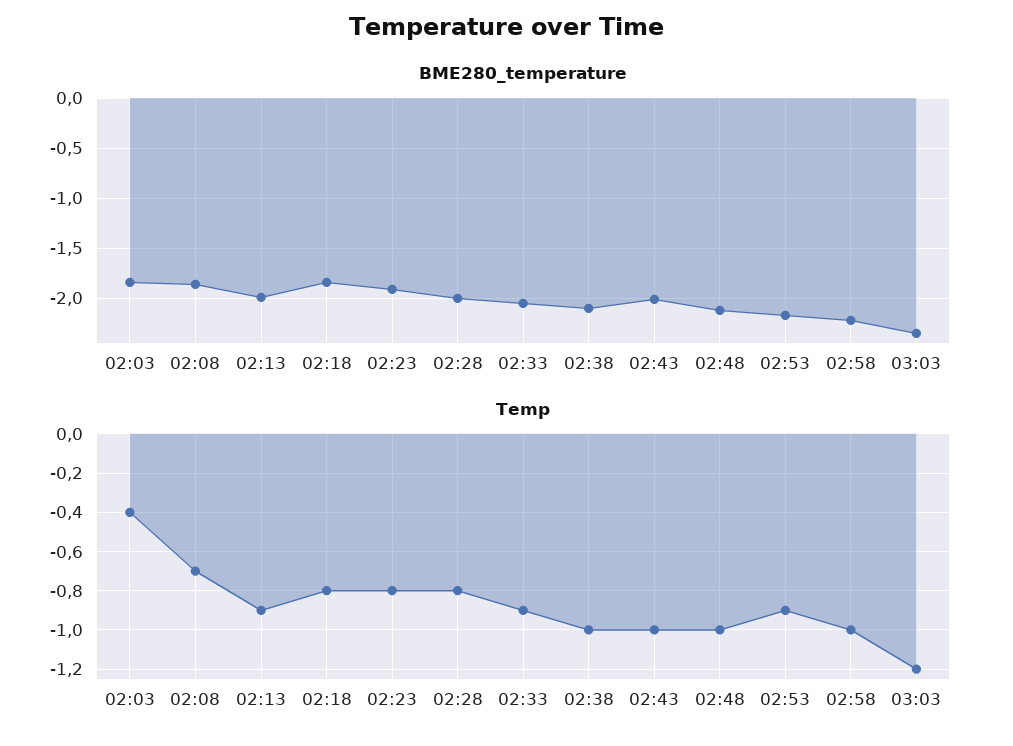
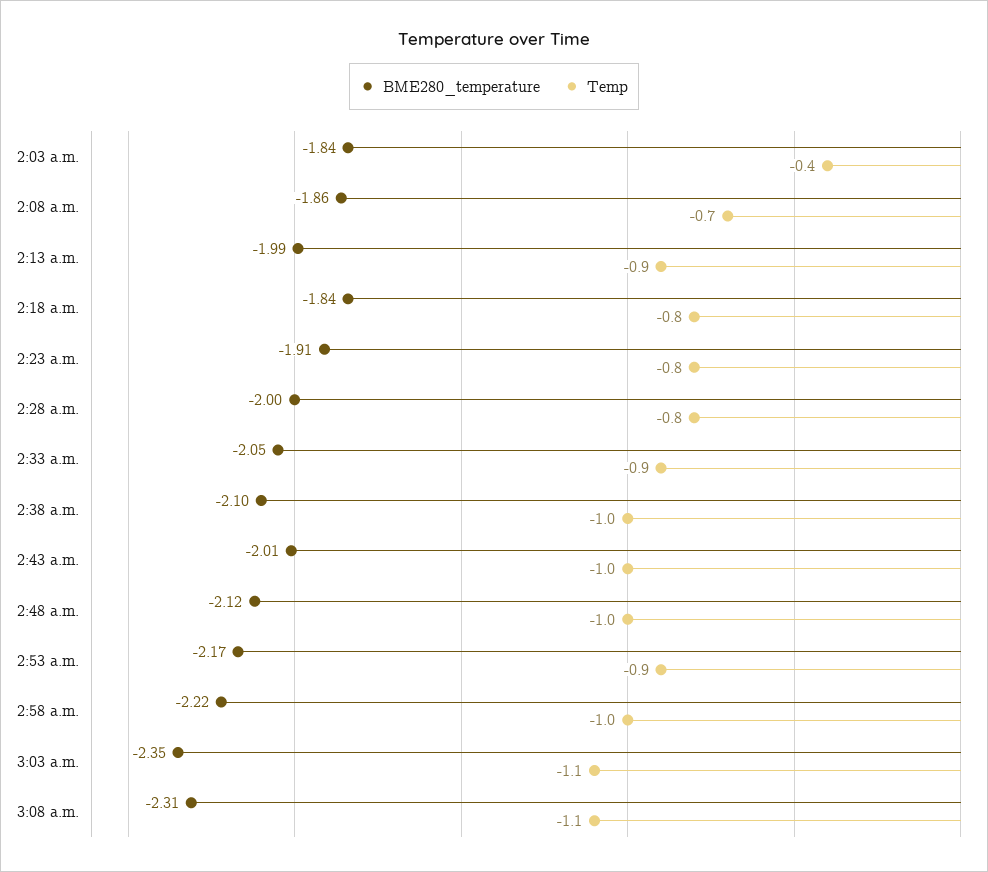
Temp, 03:03: -1.2 -> -1.1
BME280_temperature, 3:08 a.m.: none -> -2.31
Temp, 3:08 a.m.: none -> -1.1

